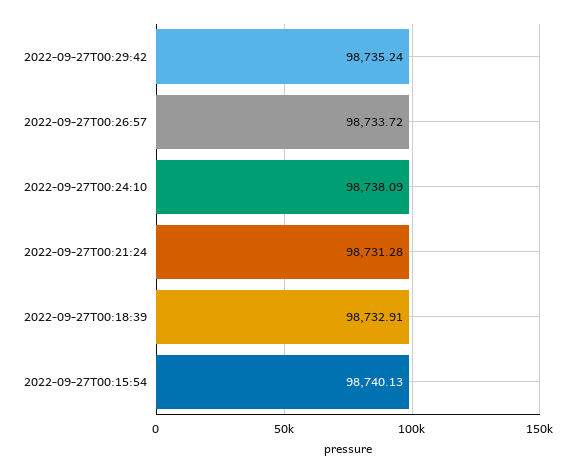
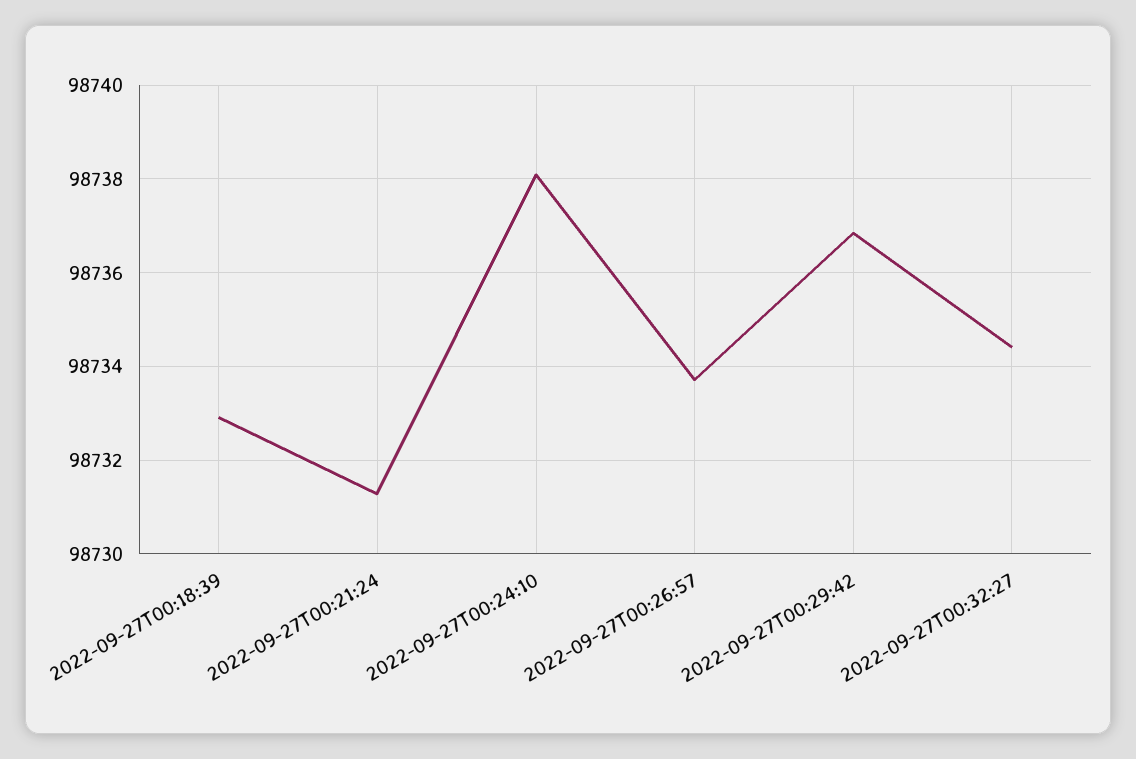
2022-09-27T00:29:42: 98735.24 -> 98736.8
2022-09-27T00:15:54: 98740.13 -> none
2022-09-27T00:32:27: none -> 98734.4

